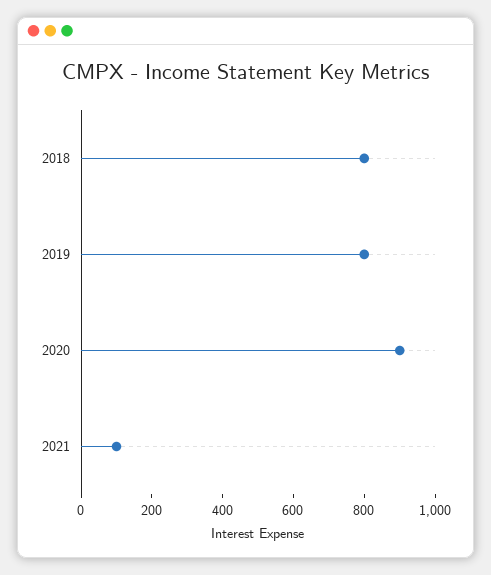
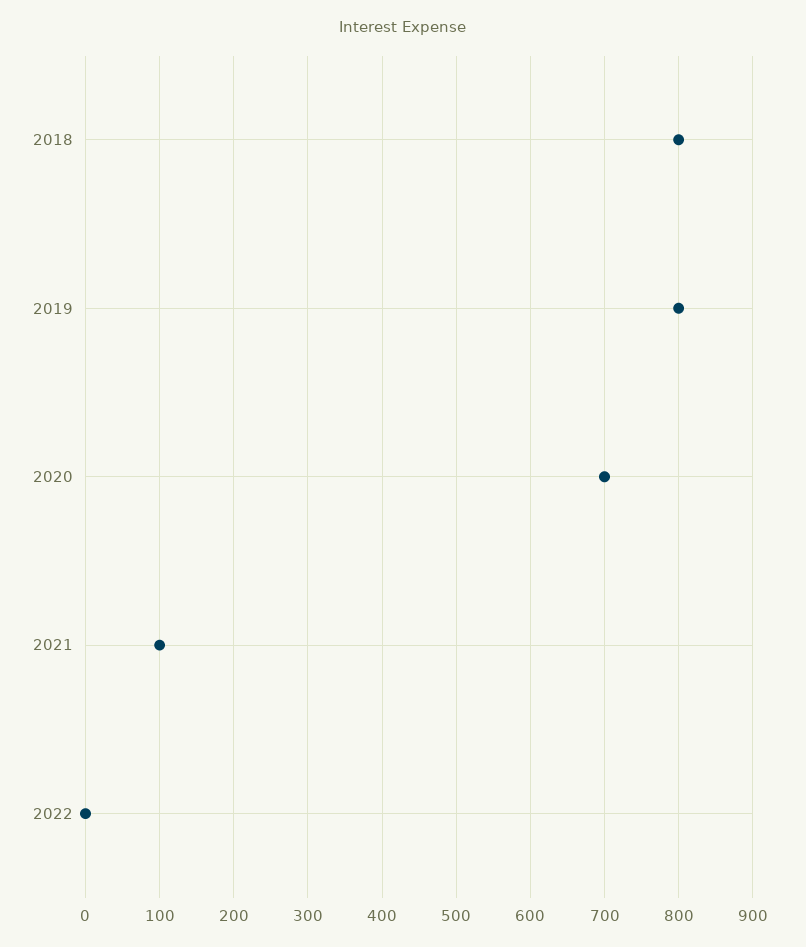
2020: 900 -> 700
2022: none -> 0

